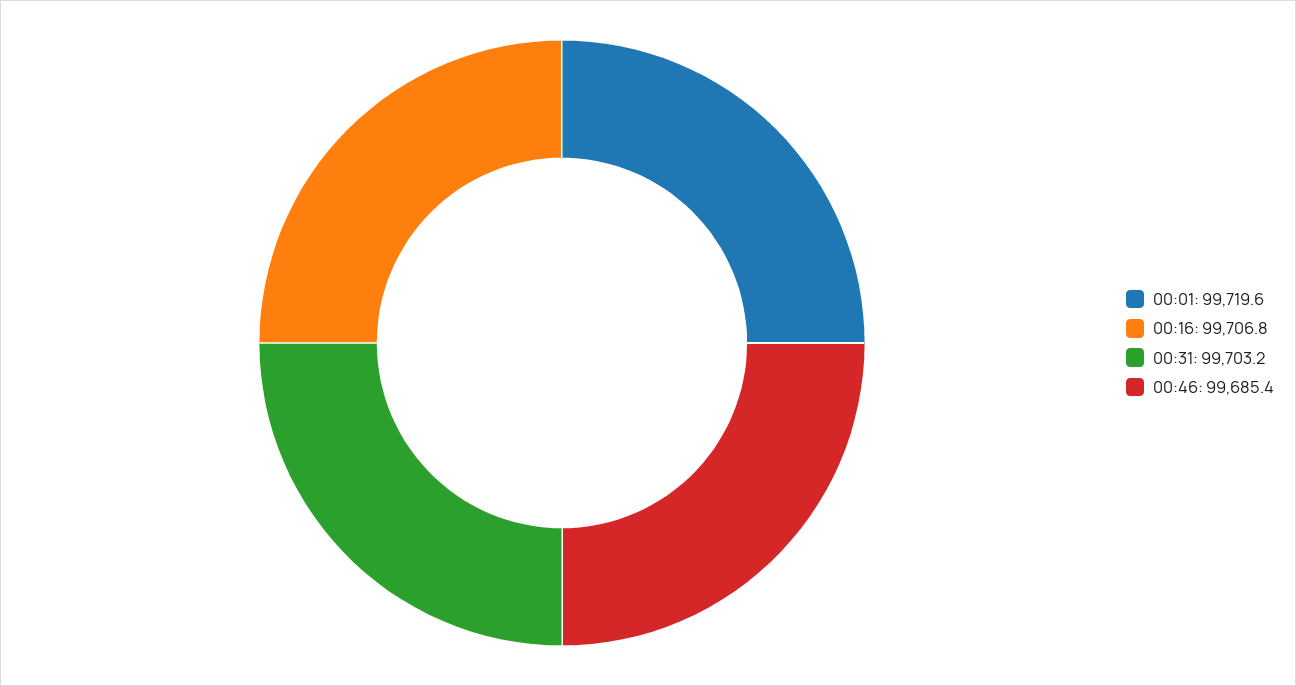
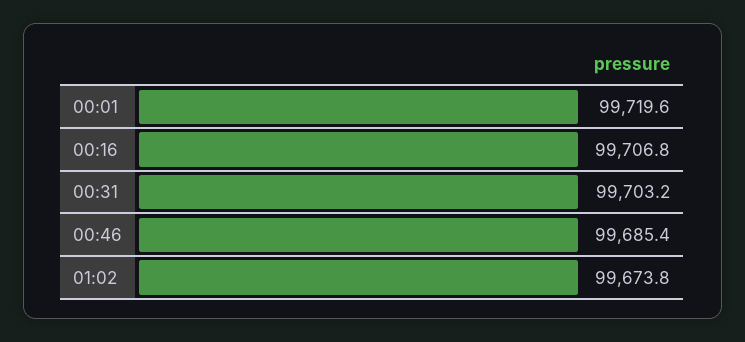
01:02: none -> 99673.8

